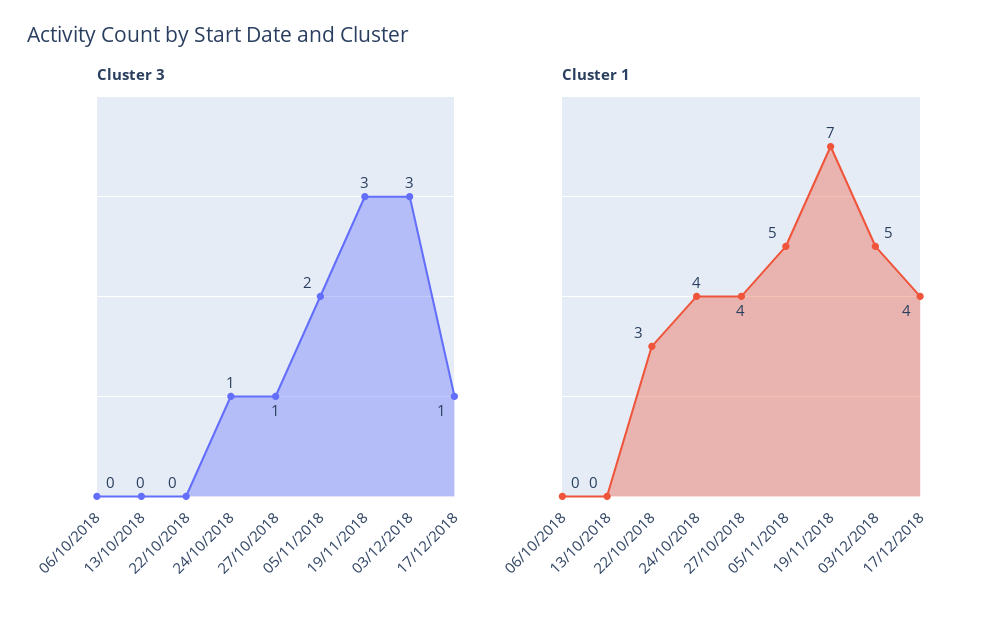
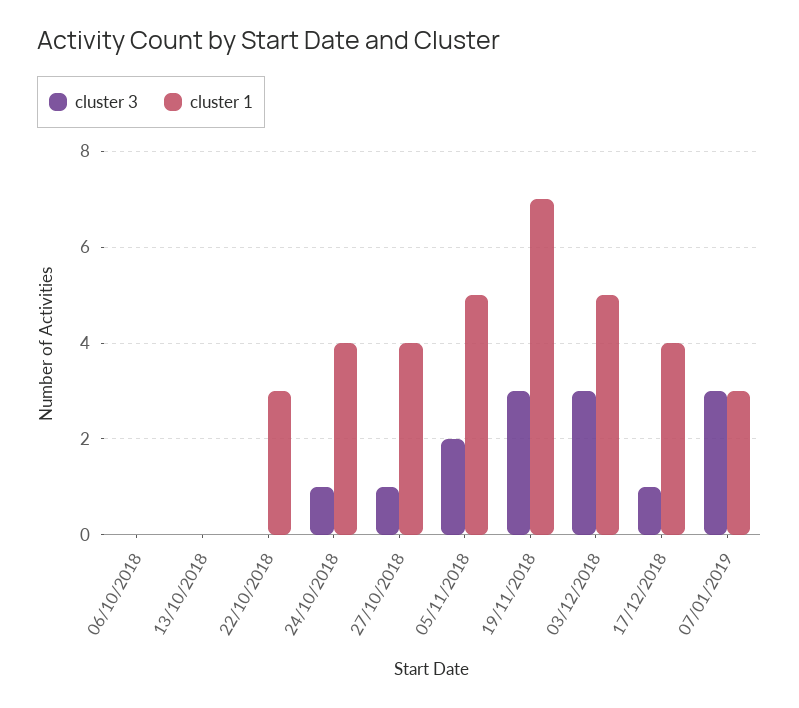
Cluster 3, 07/01/2019: none -> 3
Cluster 1, 07/01/2019: none -> 3

